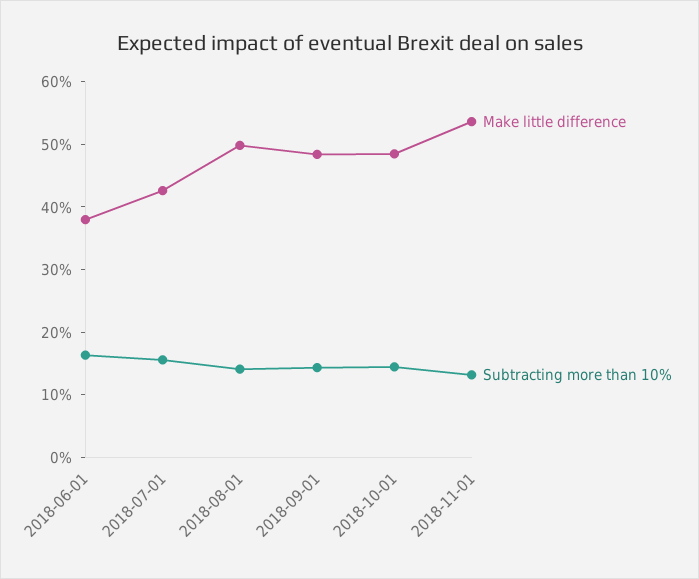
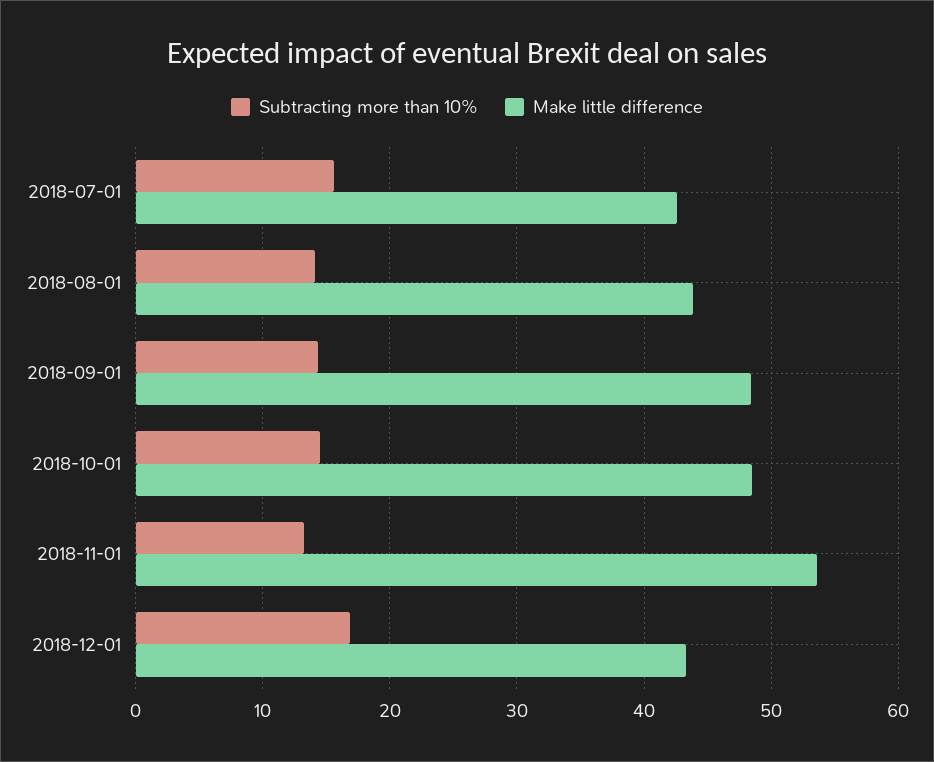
Make little difference, 2018-06-01: 38 -> none
Subtracting more than 10%, 2018-06-01: 16 -> none
Make little difference, 2018-08-01: 50 -> 44
Subtracting more than 10%, 2018-12-01: none -> 17
Make little difference, 2018-12-01: none -> 43

